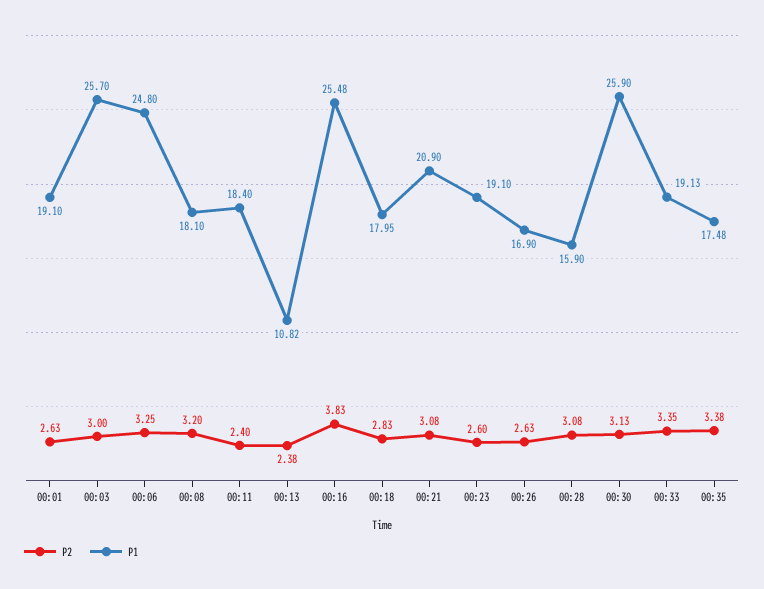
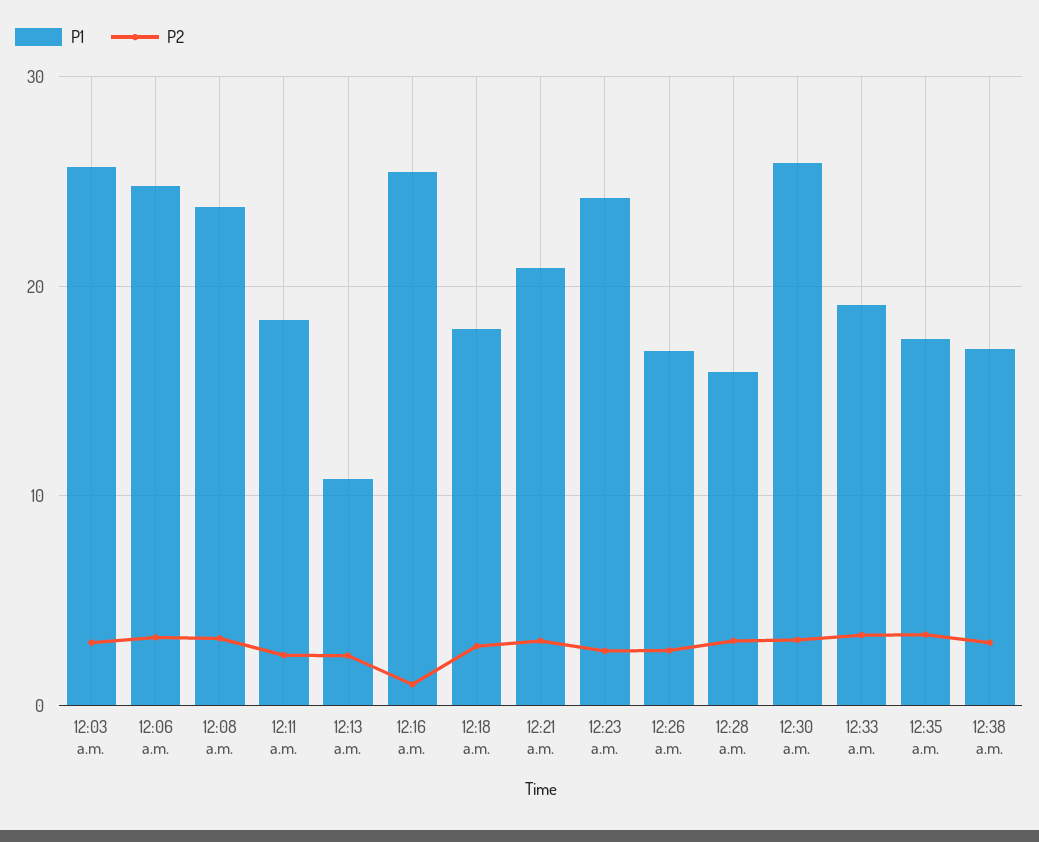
P2, 00:01: 2.63 -> none
P1, 00:01: 19.1 -> none
P1, 00:08: 18.1 -> 24
P2, 00:16: 3.83 -> 1
P1, 00:23: 19.1 -> 24
P1, 12:38 a.m.: none -> 17
P2, 12:38 a.m.: none -> 3

